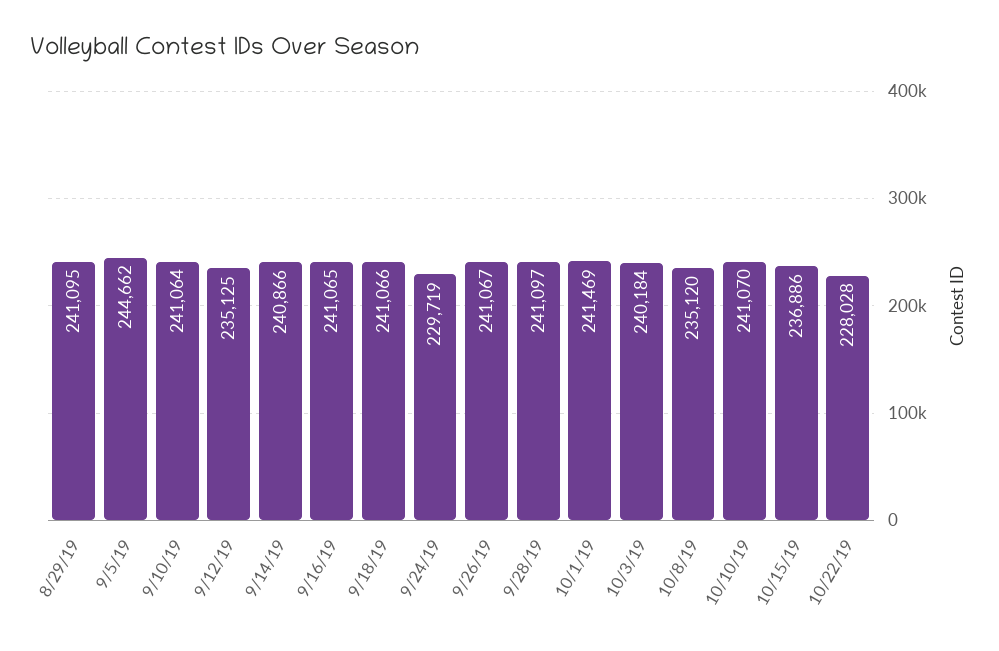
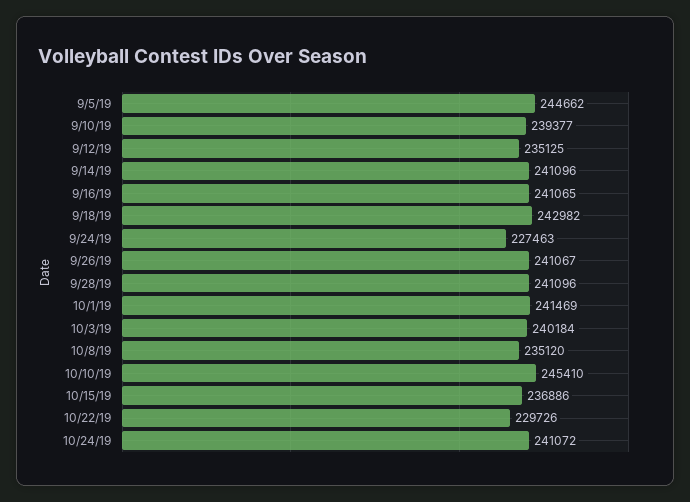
8/29/19: 241095 -> none
9/10/19: 241064 -> 239377
9/14/19: 240866 -> 241096
9/18/19: 241066 -> 242982
9/24/19: 229719 -> 227463
9/28/19: 241097 -> 241096
10/10/19: 241070 -> 245410
10/22/19: 228028 -> 229726
10/24/19: none -> 241072

